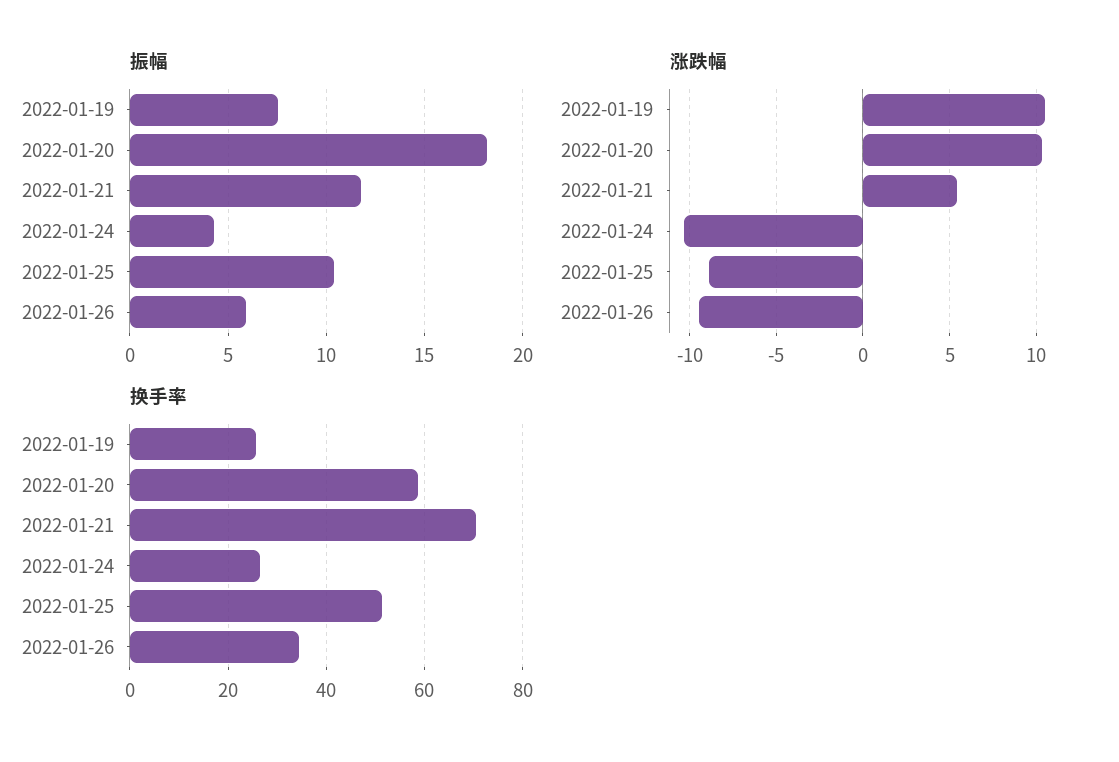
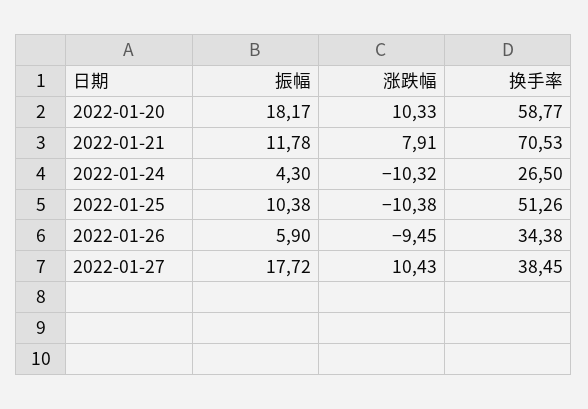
振幅, 2022-01-19: 7.5 -> none
涨跌幅, 2022-01-19: 10.5 -> none
涨跌幅, 2022-01-21: 5.5 -> 7.91
涨跌幅, 2022-01-25: -9 -> -10.38
换手率, 2022-01-19: 26 -> none
振幅, 2022-01-27: none -> 17.72
涨跌幅, 2022-01-27: none -> 10.43
换手率, 2022-01-27: none -> 38.45

